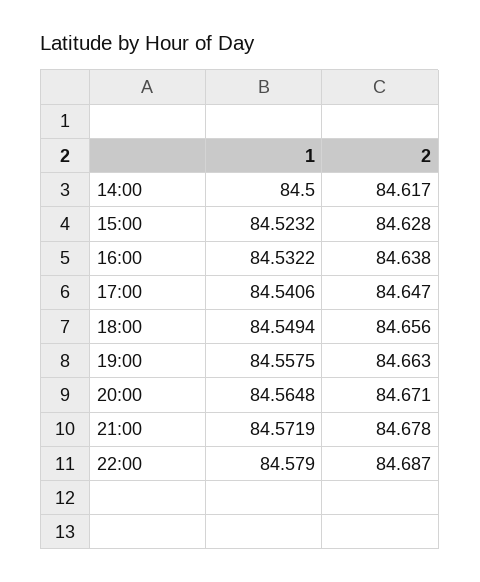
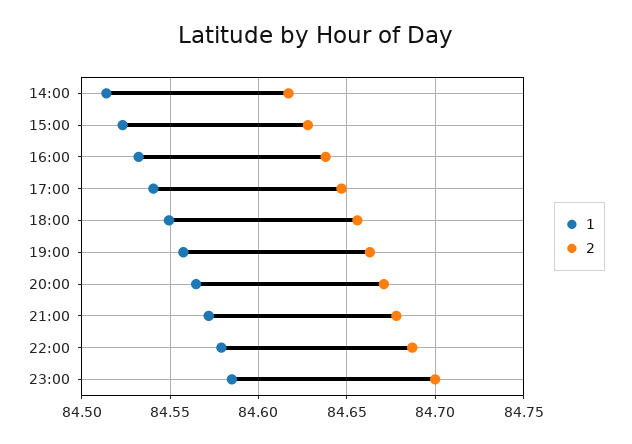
1, 14:00: 84.5 -> 84.515
1, 23:00: none -> 84.585
2, 23:00: none -> 84.7

